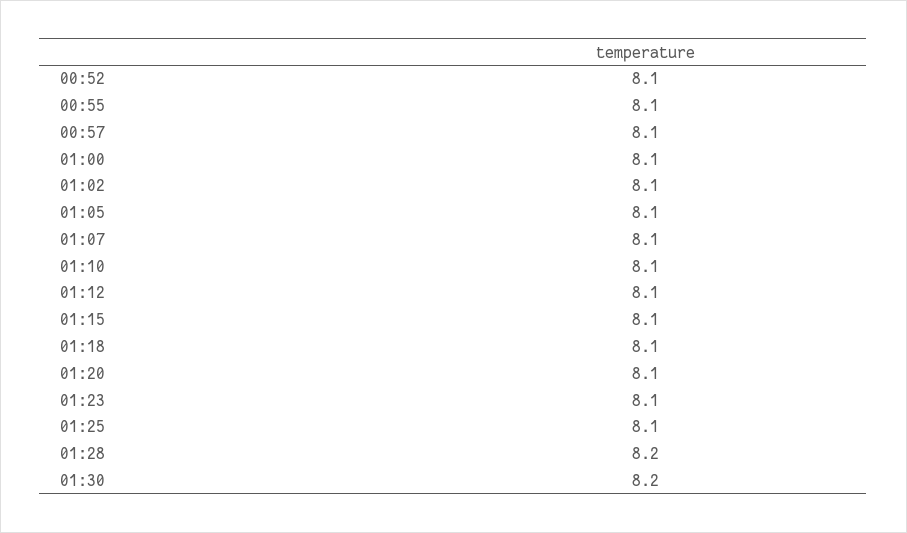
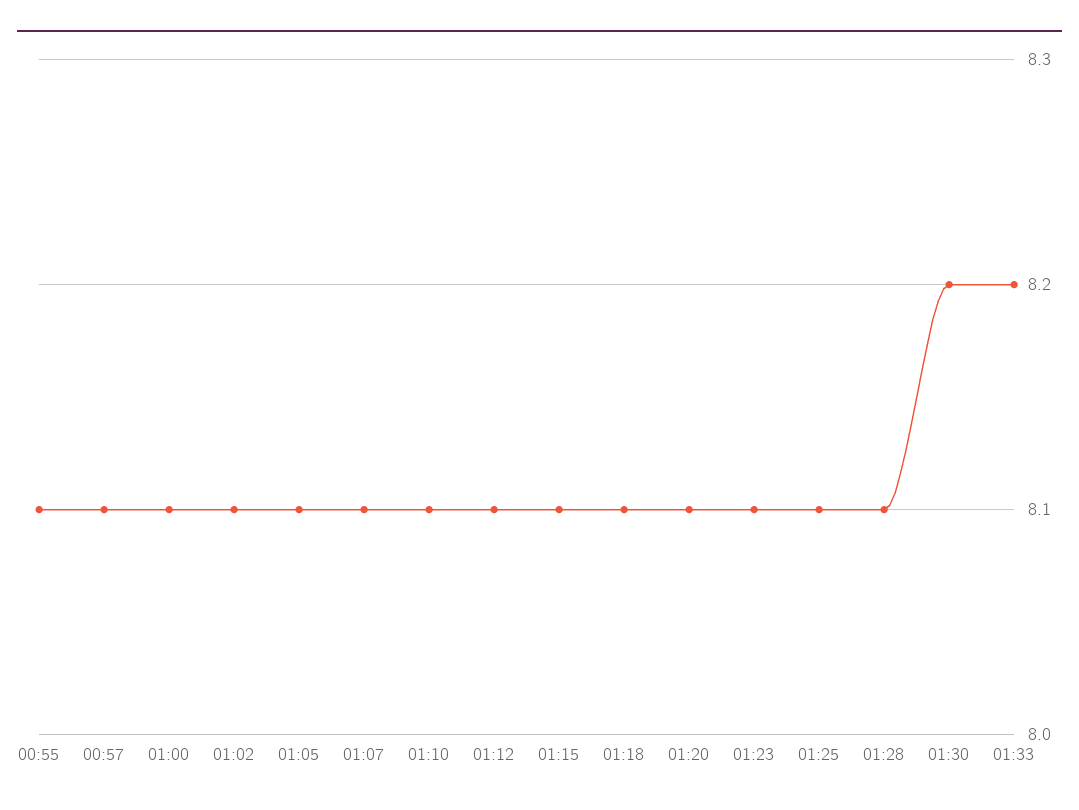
00:52: 8.1 -> none
01:28: 8.2 -> 8.1
01:33: none -> 8.2

